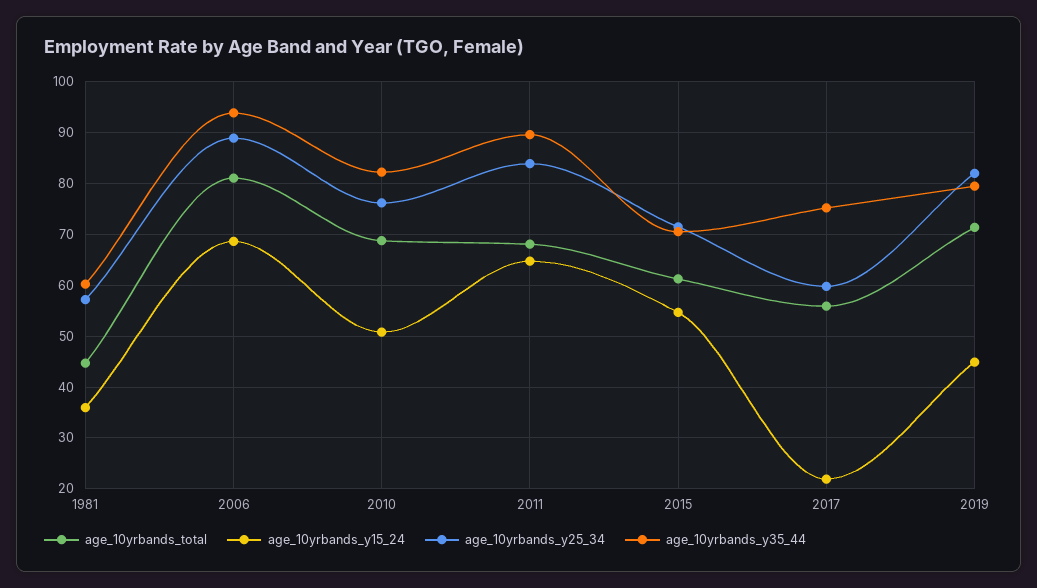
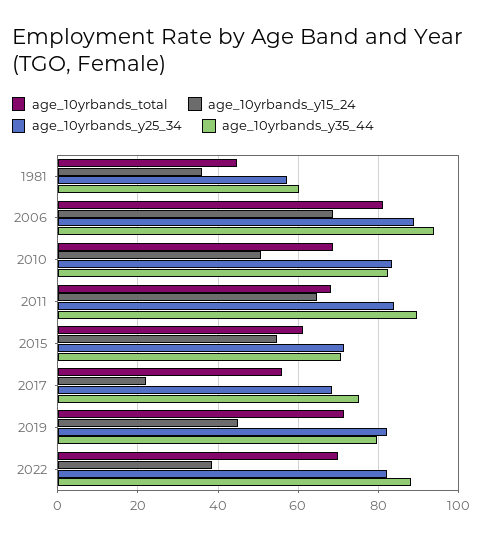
age_10yrbands_y25_34, 2010: 76 -> 84
age_10yrbands_y25_34, 2017: 60 -> 68
age_10yrbands_total, 2022: none -> 70
age_10yrbands_y15_24, 2022: none -> 38
age_10yrbands_y25_34, 2022: none -> 82
age_10yrbands_y35_44, 2022: none -> 88

